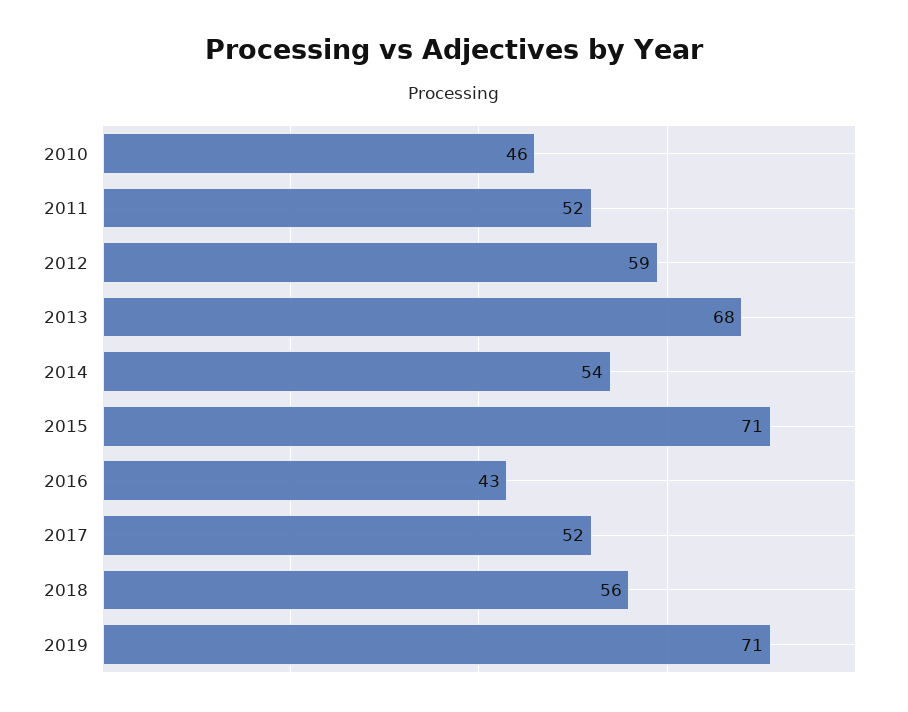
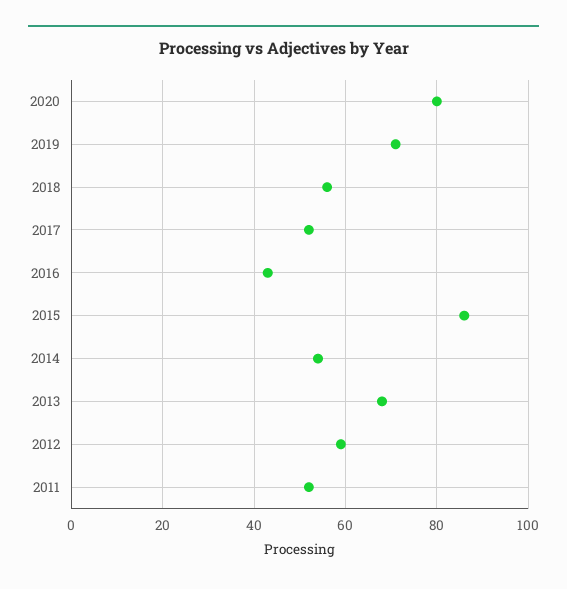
2010: 46 -> none
2015: 71 -> 85
2020: none -> 80

